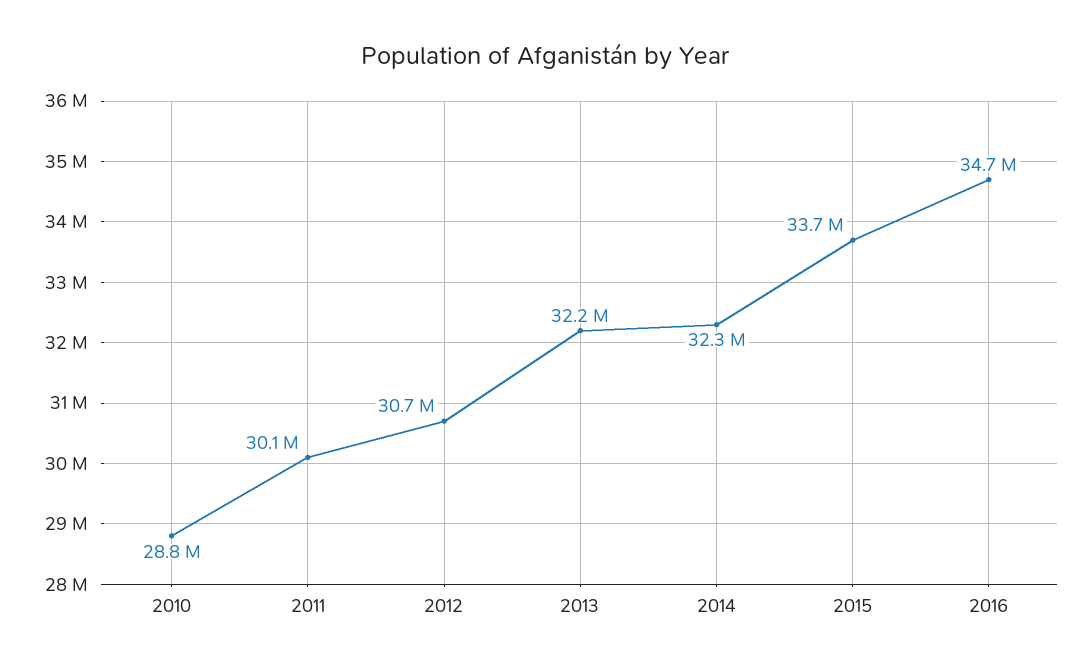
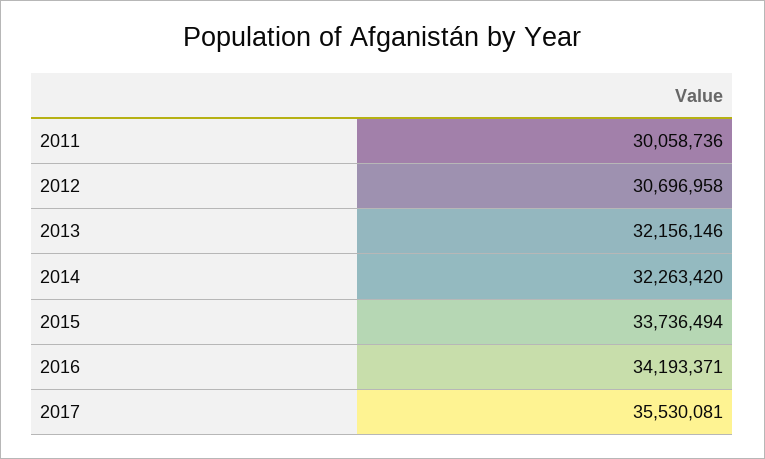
2010: 28800000 -> none
2016: 34700000 -> 34193371
2017: none -> 35530081

